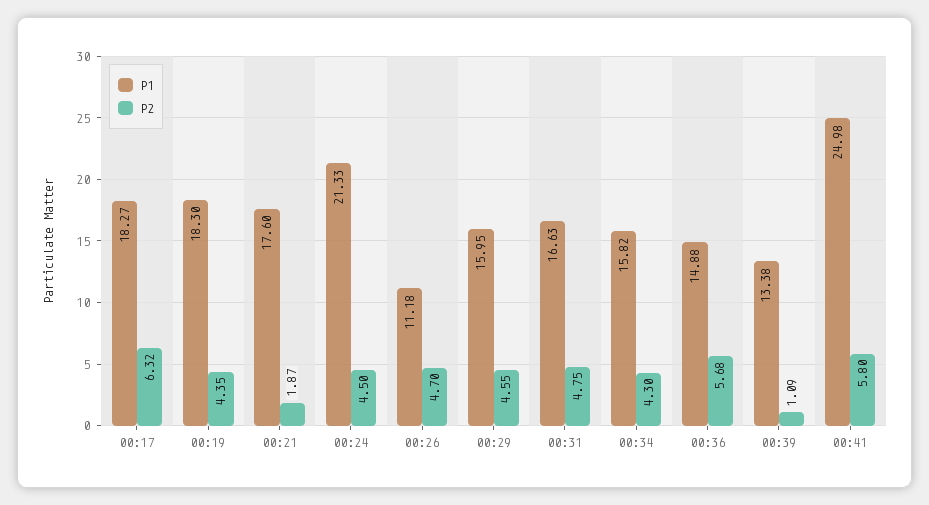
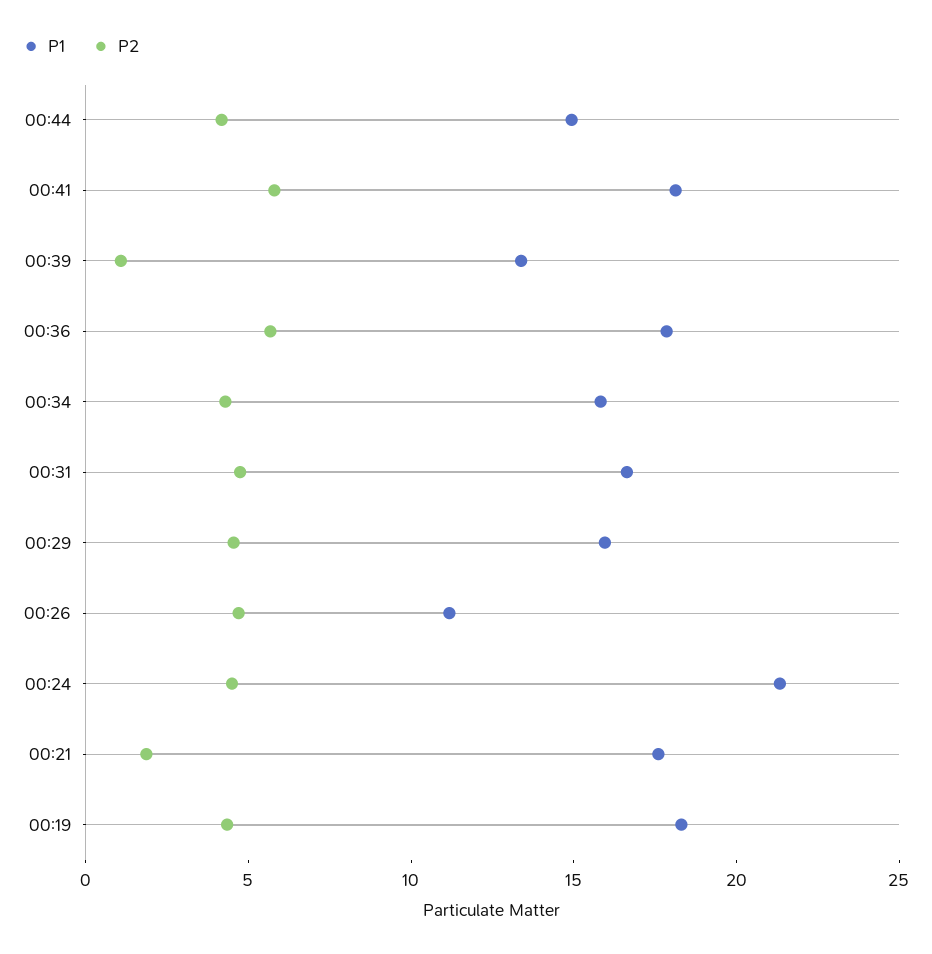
P1, 00:17: 18.27 -> none
P2, 00:17: 6.32 -> none
P1, 00:36: 14.88 -> 18
P1, 00:41: 24.98 -> 18
P1, 00:44: none -> 15
P2, 00:44: none -> 4

